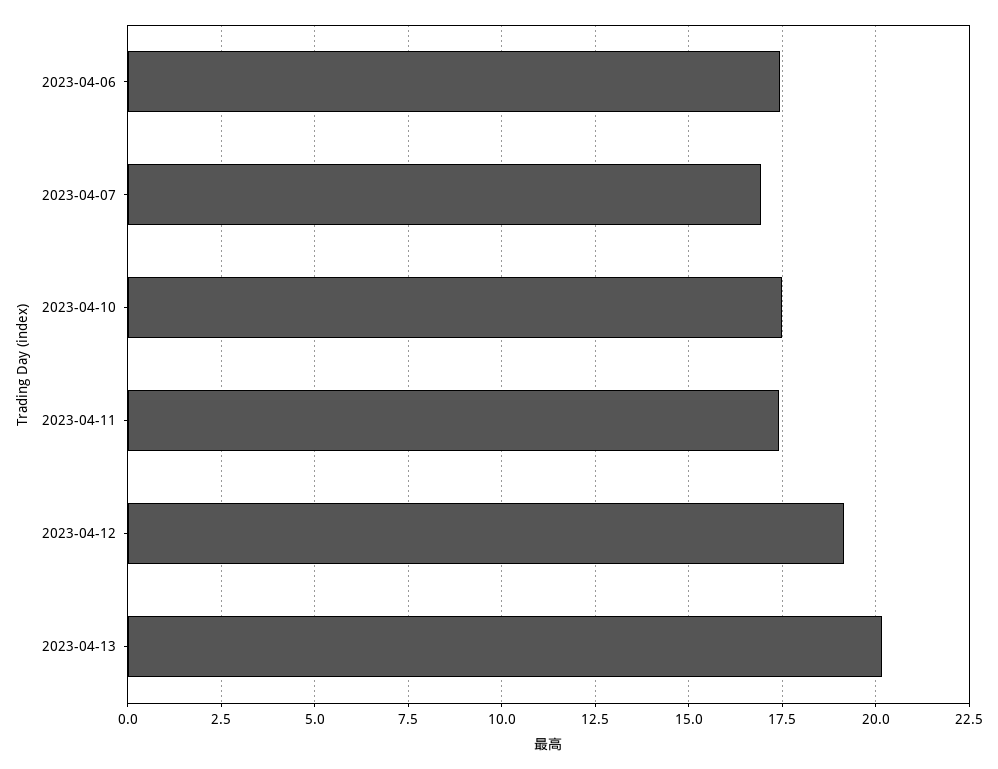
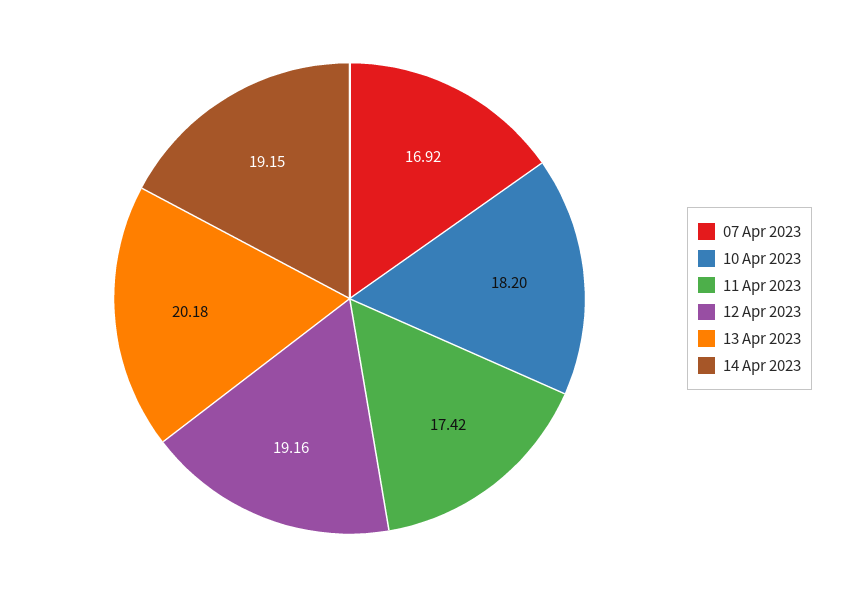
2023-04-06: 17.5 -> none
2023-04-10: 17.5 -> 18.2
14 Apr 2023: none -> 19.15

